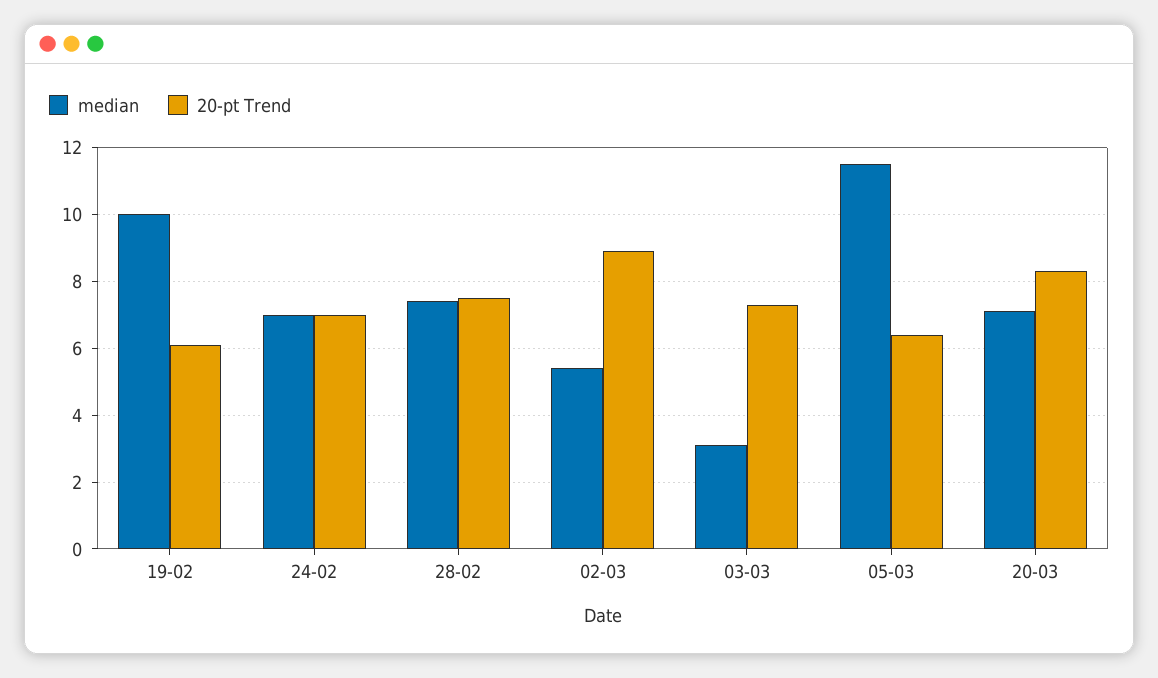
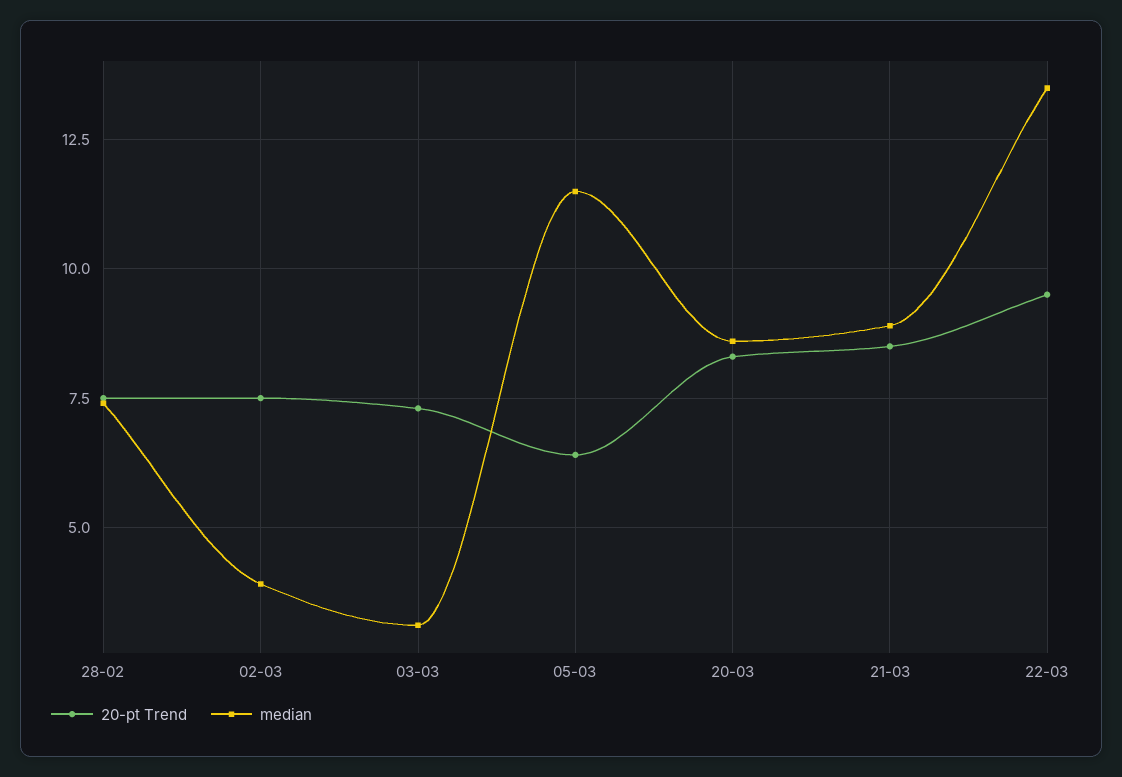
median, 19-02: 10 -> none
20-pt Trend, 19-02: 6 -> none
median, 24-02: 7 -> none
20-pt Trend, 24-02: 7 -> none
median, 02-03: 5.5 -> 4
20-pt Trend, 02-03: 9 -> 7.5
median, 20-03: 7 -> 8.5
20-pt Trend, 21-03: none -> 8.5
median, 21-03: none -> 9
20-pt Trend, 22-03: none -> 9.5
median, 22-03: none -> 13.5

